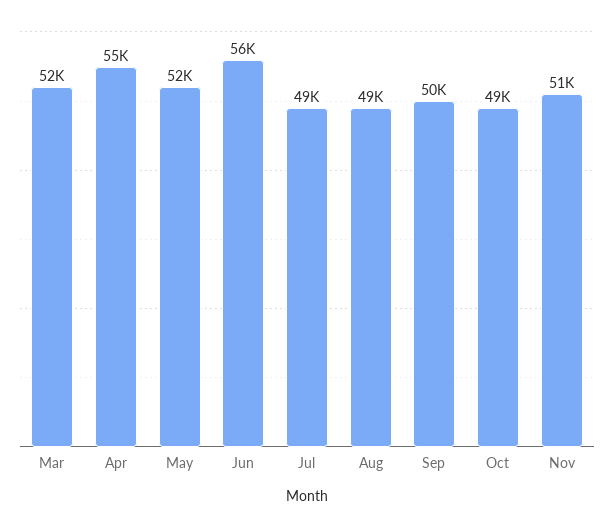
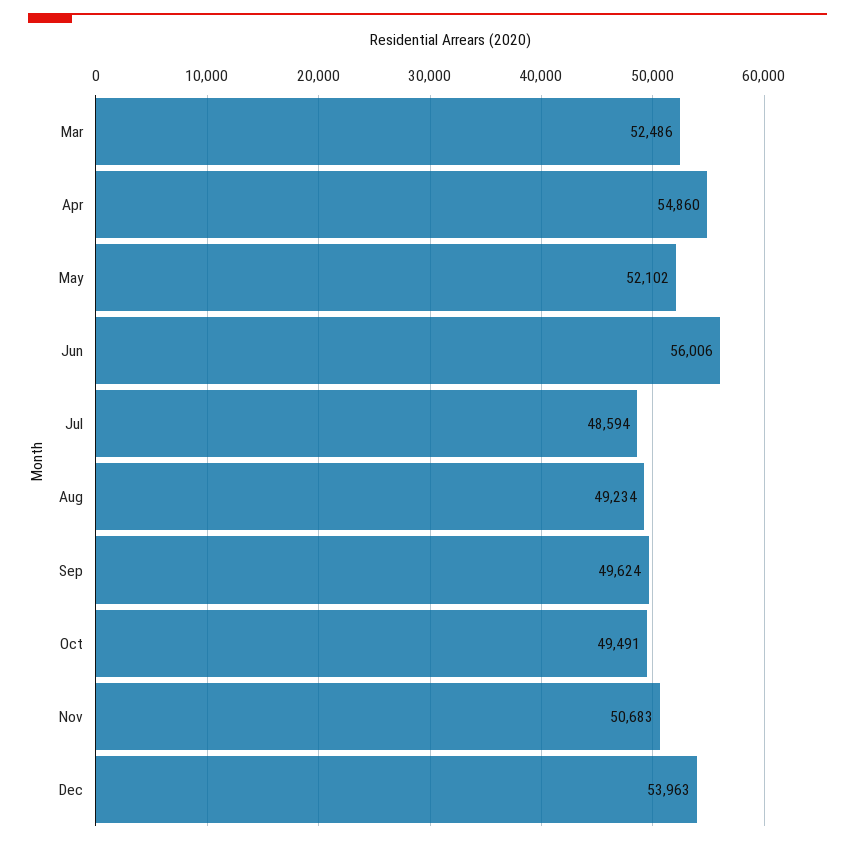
Dec: none -> 53963

